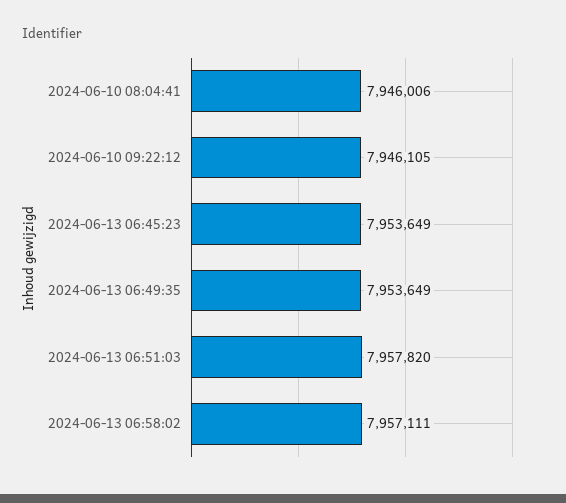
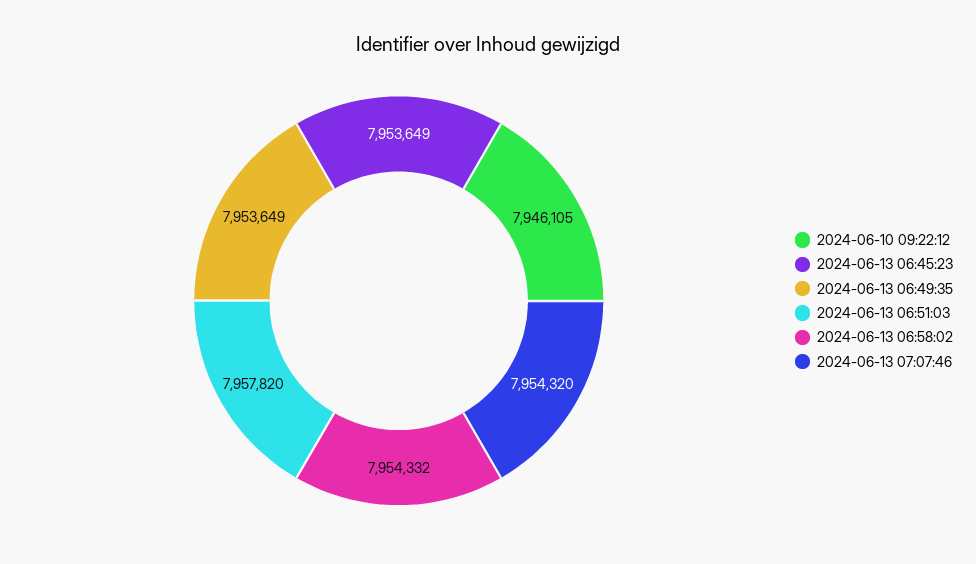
2024-06-10 08:04:41: 7946006 -> none
2024-06-13 06:58:02: 7957111 -> 7954332
2024-06-13 07:07:46: none -> 7954320

